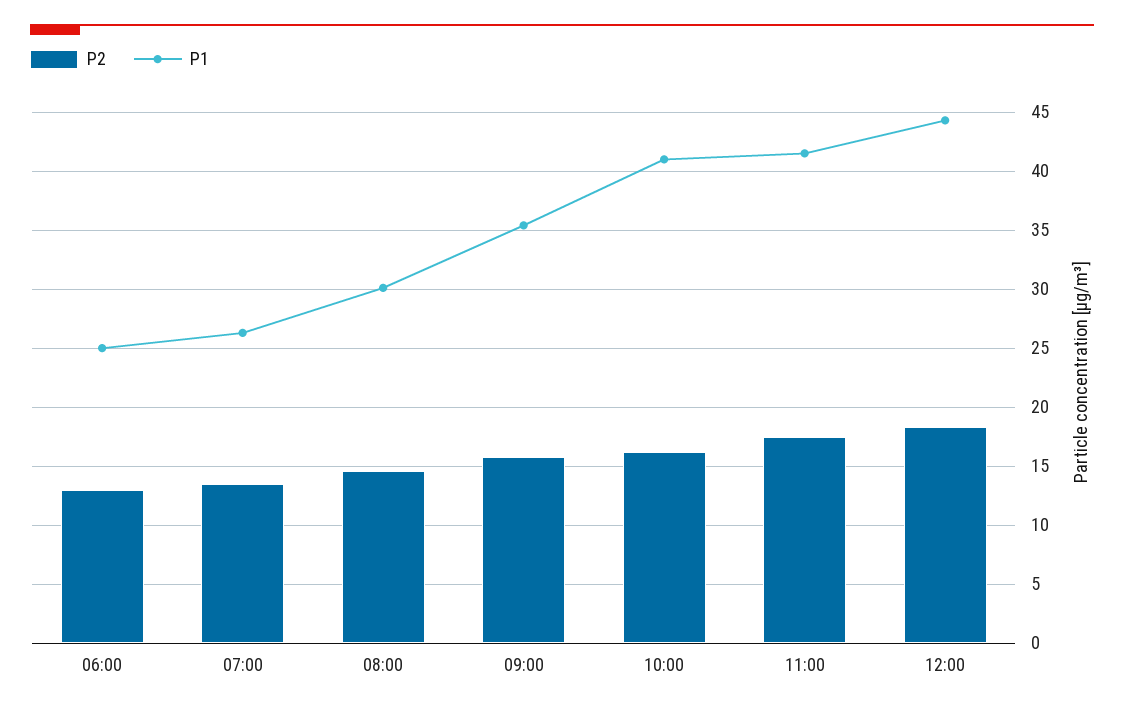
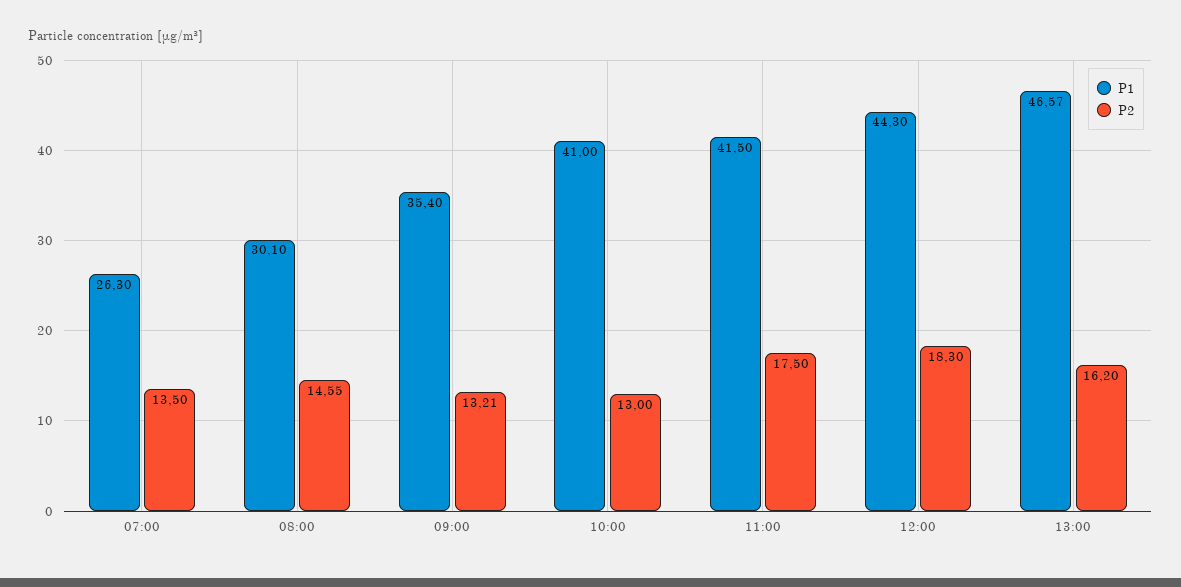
P2, 06:00: 13 -> none
P1, 06:00: 25 -> none
P2, 09:00: 16 -> 13.21
P2, 10:00: 16 -> 13
P1, 13:00: none -> 46.57
P2, 13:00: none -> 16.2

